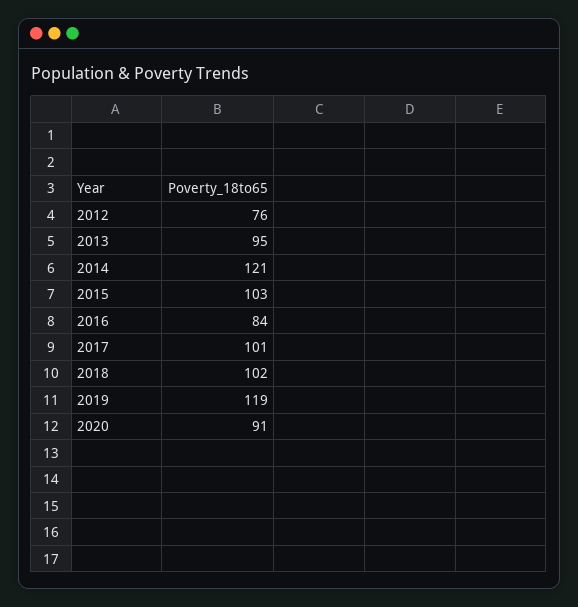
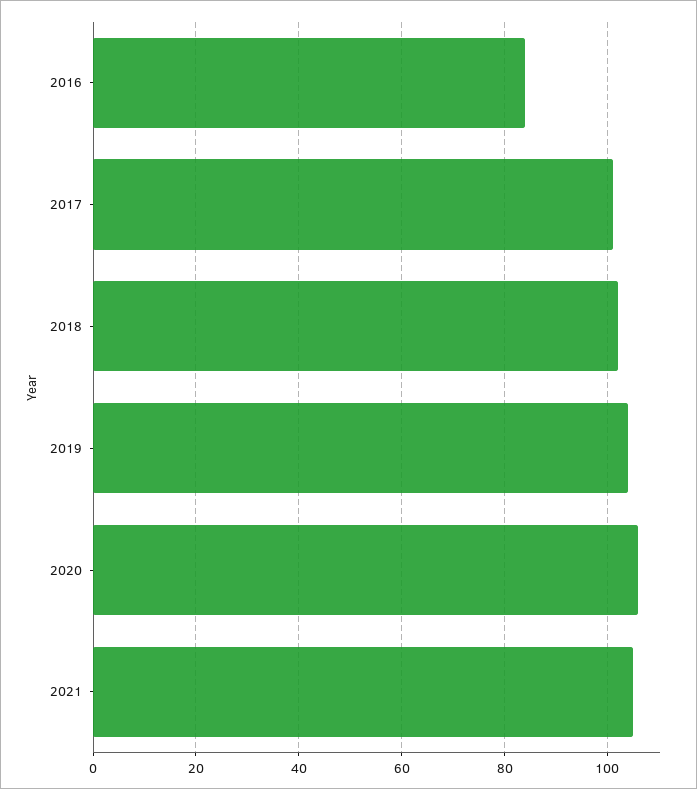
2012: 76 -> none
2013: 95 -> none
2014: 121 -> none
2015: 103 -> none
2019: 119 -> 105
2020: 91 -> 105
2021: none -> 105

